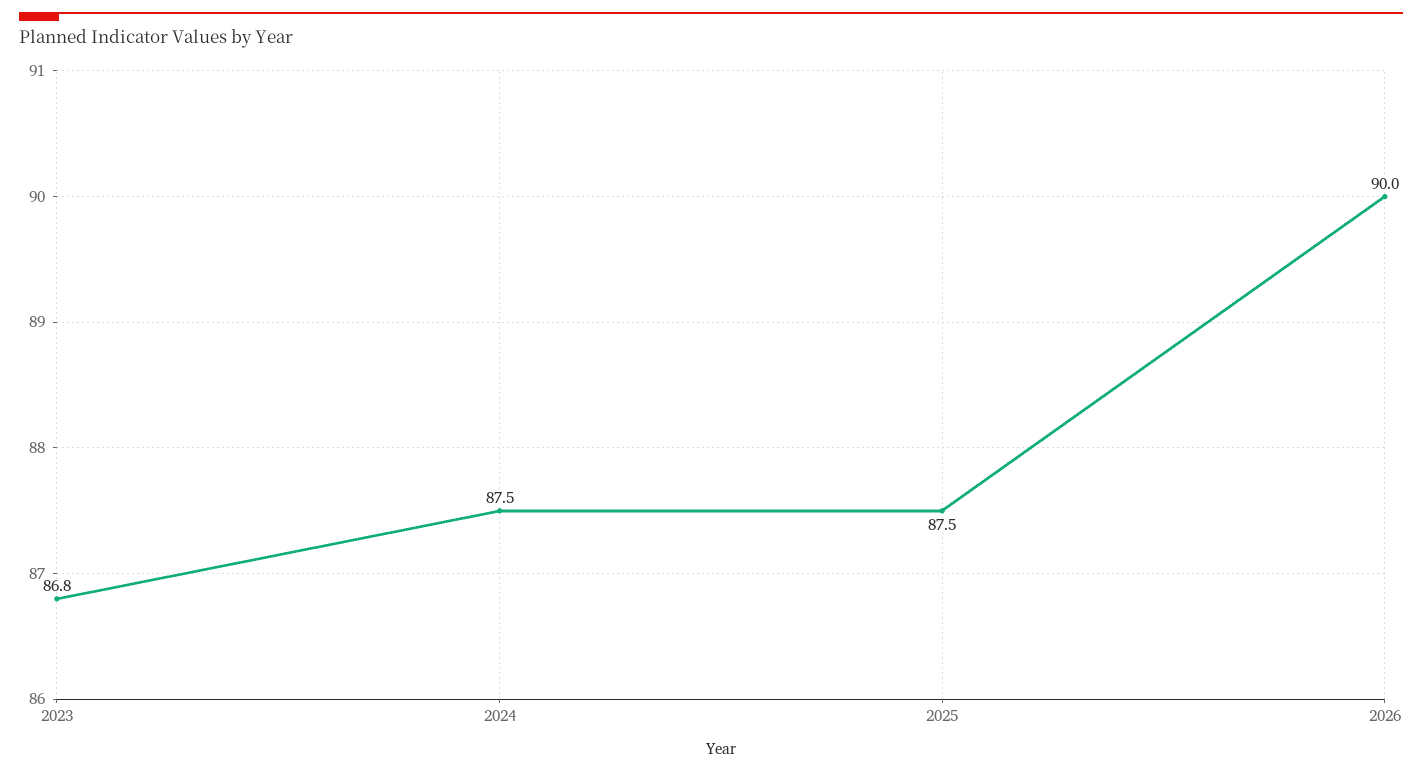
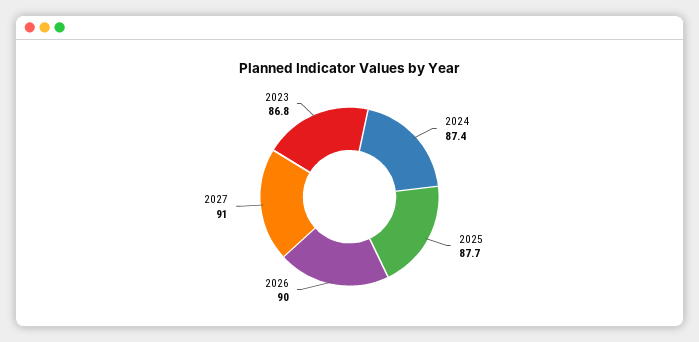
2024: 87.5 -> 87.4
2025: 87.5 -> 87.7
2027: none -> 91

